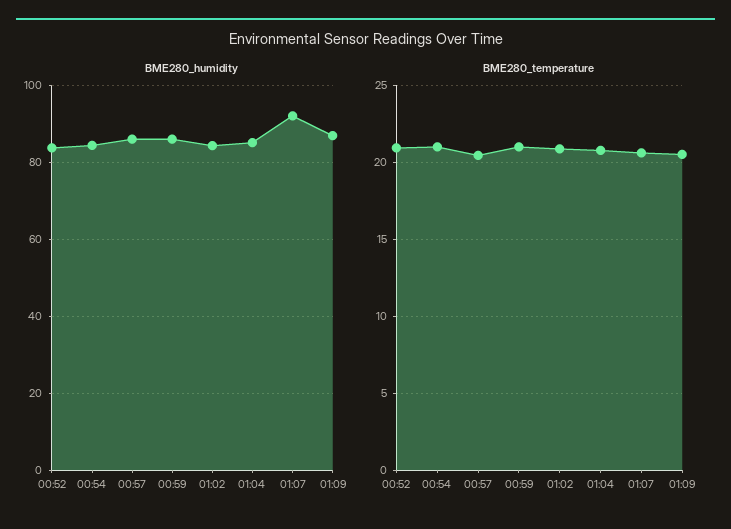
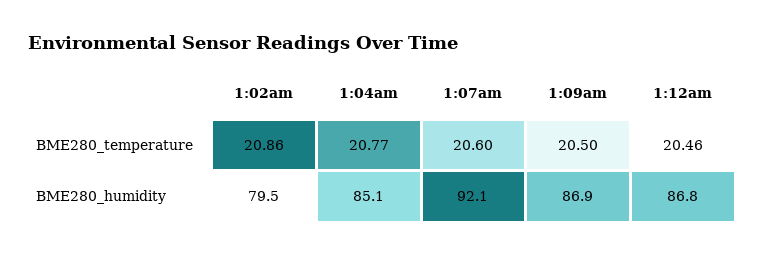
BME280_humidity, 00:52: 84 -> none
BME280_humidity, 00:54: 84 -> none
BME280_humidity, 00:57: 86 -> none
BME280_humidity, 00:59: 86 -> none
BME280_humidity, 01:02: 84 -> 79.5
BME280_temperature, 00:52: 21 -> none
BME280_temperature, 00:54: 21 -> none
BME280_temperature, 00:57: 20.5 -> none
BME280_temperature, 00:59: 21 -> none
BME280_temperature, 1:12am: none -> 20.46
BME280_humidity, 1:12am: none -> 86.8

